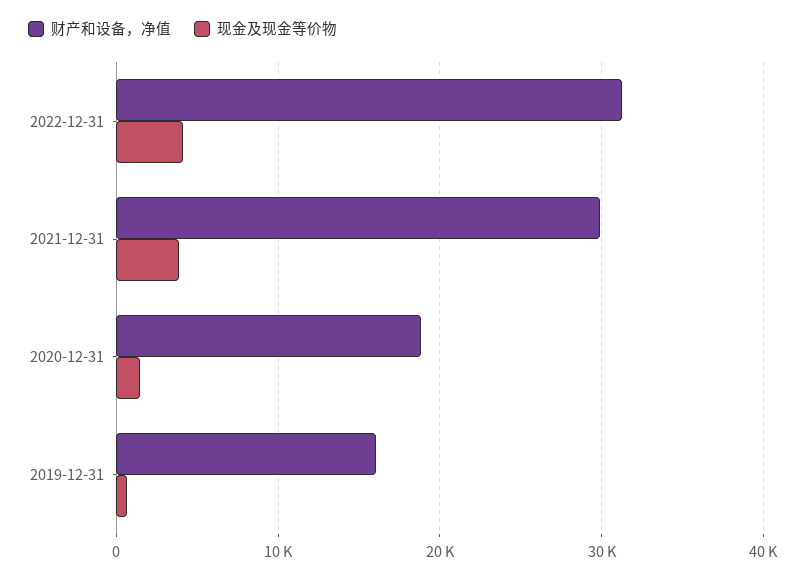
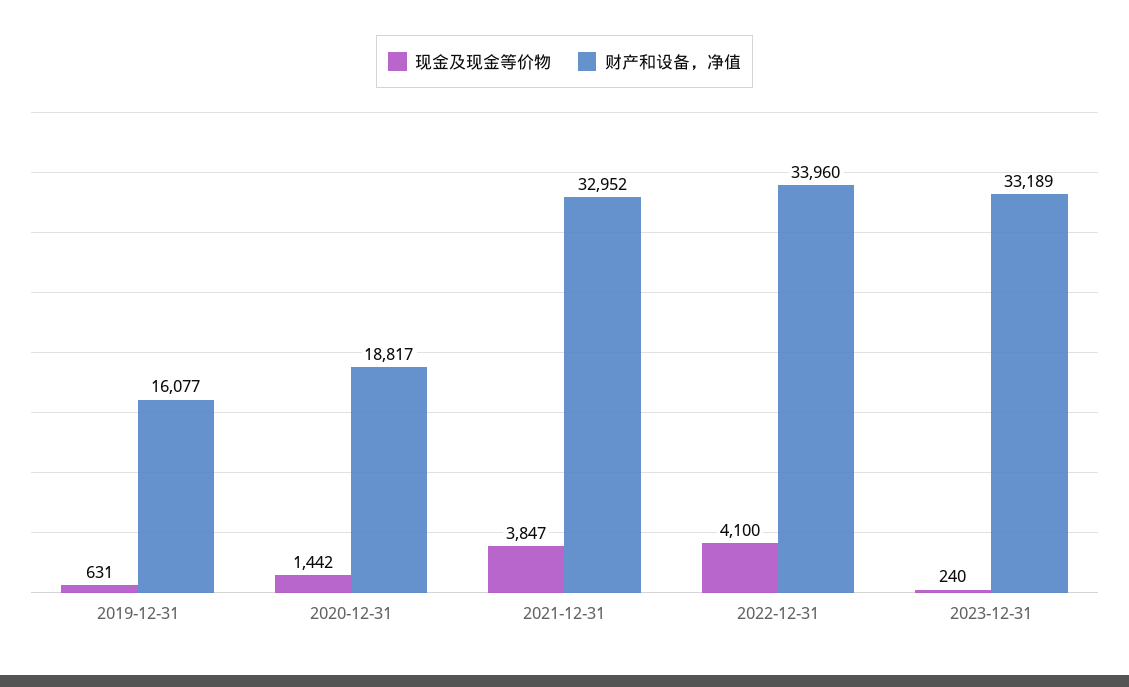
财产和设备，净值, 2022-12-31: 31000 -> 33960
财产和设备，净值, 2021-12-31: 30000 -> 32952
现金及现金等价物, 2023-12-31: none -> 240
财产和设备，净值, 2023-12-31: none -> 33189

